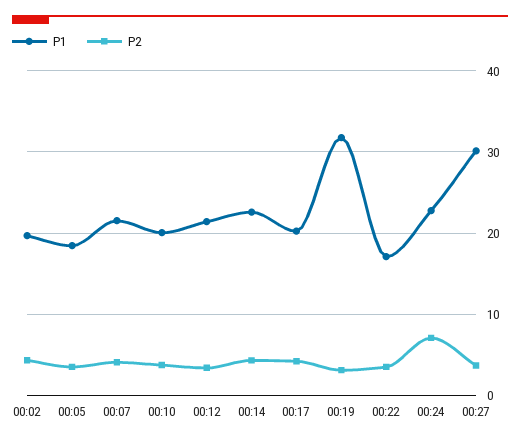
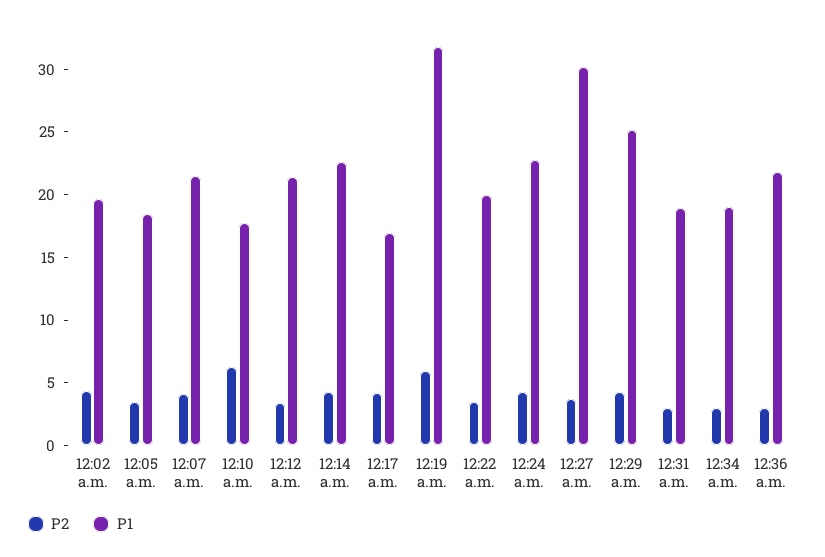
P1, 00:10: 20 -> 18
P2, 00:10: 4 -> 6
P1, 00:17: 20 -> 17
P2, 00:19: 3 -> 6
P1, 00:22: 17 -> 20
P2, 00:24: 7 -> 4
P2, 12:29 a.m.: none -> 4
P1, 12:29 a.m.: none -> 25
P2, 12:31 a.m.: none -> 3
P1, 12:31 a.m.: none -> 19
P2, 12:34 a.m.: none -> 3
P1, 12:34 a.m.: none -> 19
P2, 12:36 a.m.: none -> 3
P1, 12:36 a.m.: none -> 22

